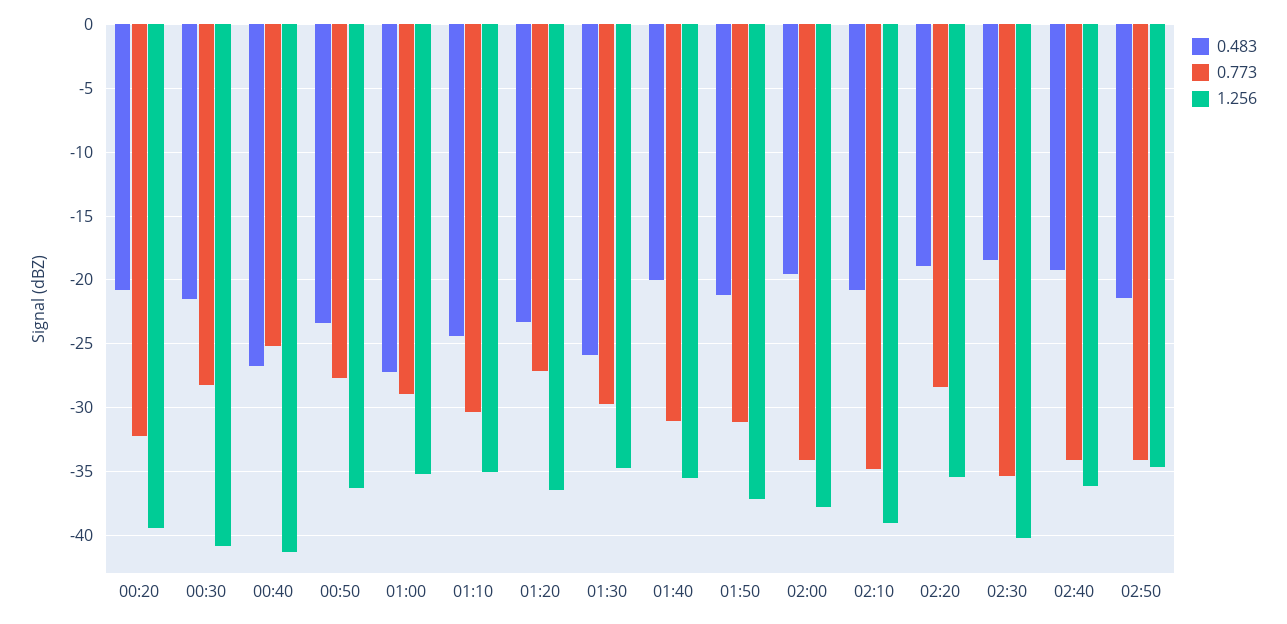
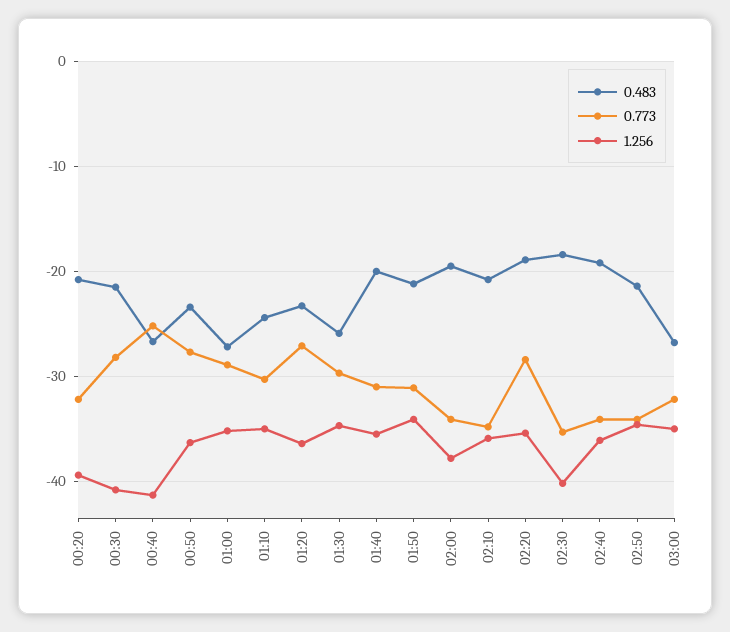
1.256, 01:50: -37 -> -34
1.256, 02:10: -39 -> -36
0.483, 03:00: none -> -27
0.773, 03:00: none -> -32
1.256, 03:00: none -> -35

